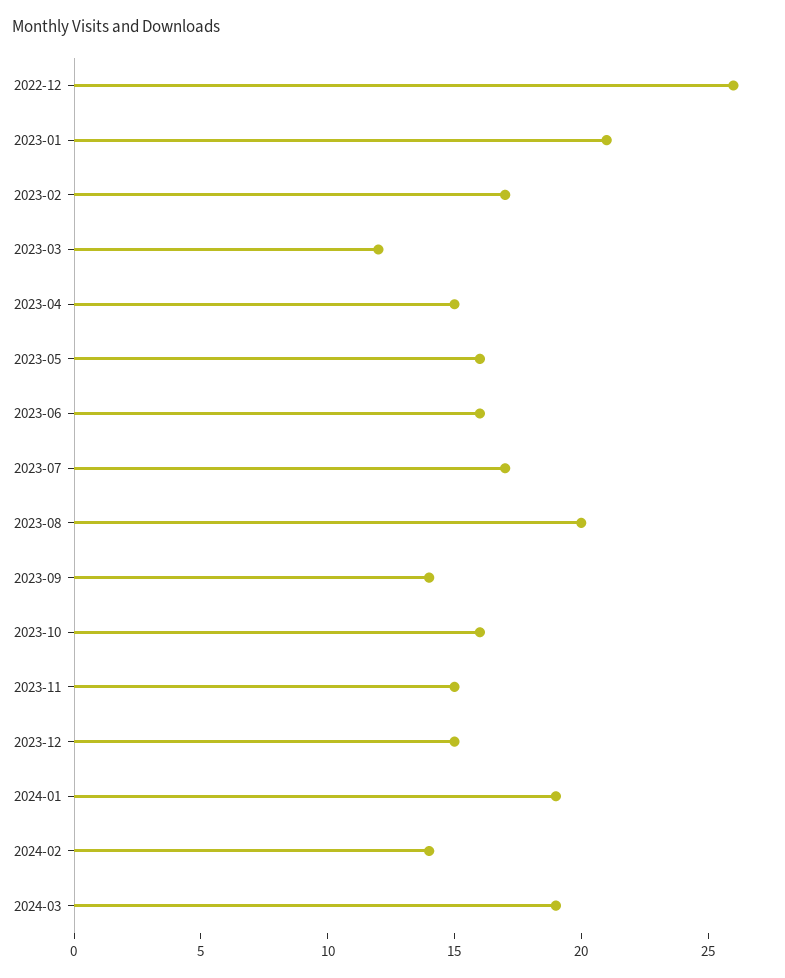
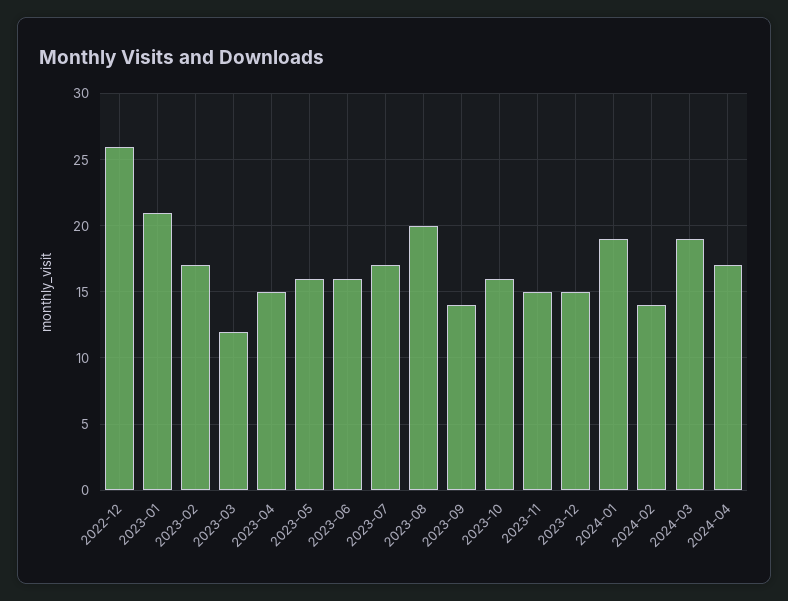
2024-04: none -> 17

